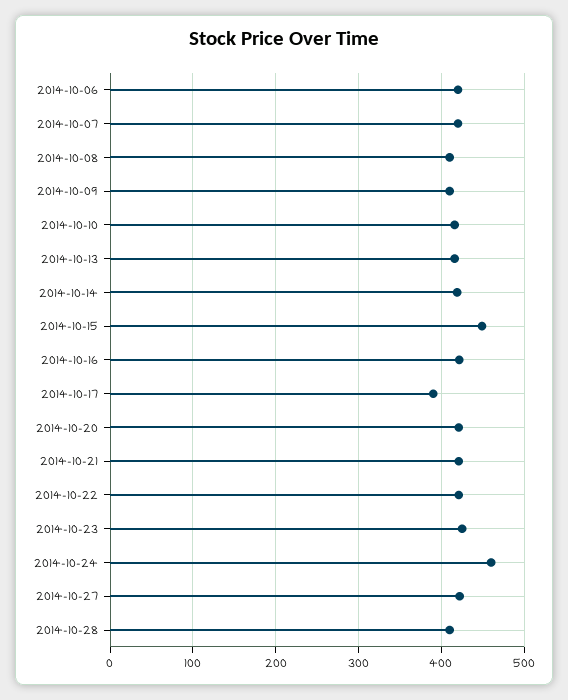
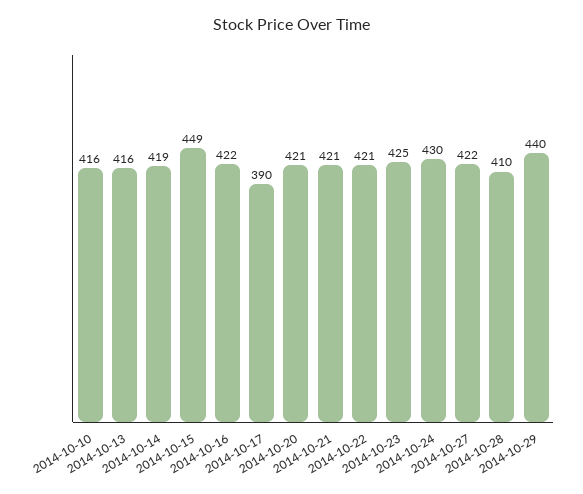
2014-10-06: 420 -> none
2014-10-07: 420 -> none
2014-10-08: 410 -> none
2014-10-09: 410 -> none
2014-10-24: 460 -> 430
2014-10-29: none -> 440

